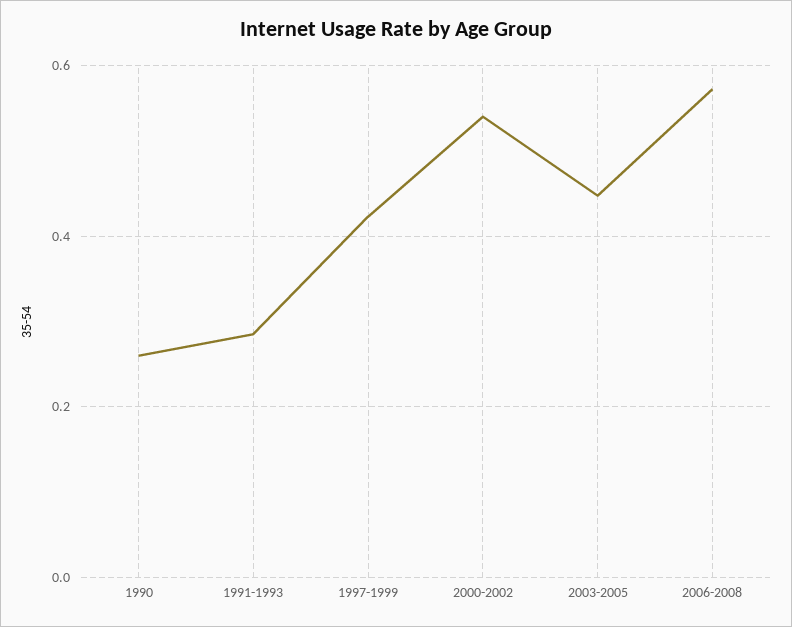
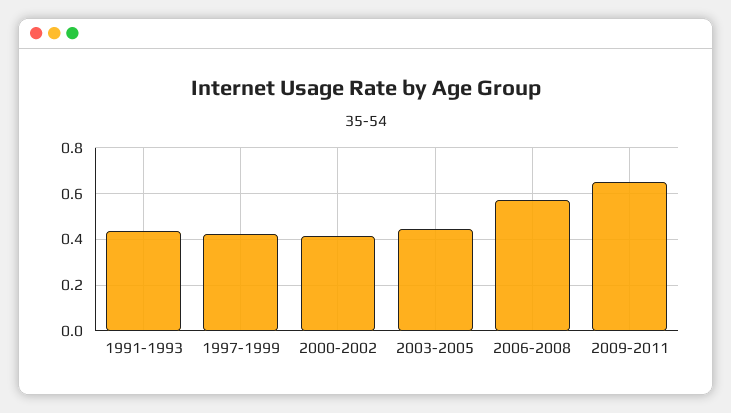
1990: 0.26 -> none
1991-1993: 0.28 -> 0.45
2000-2002: 0.54 -> 0.4
2009-2011: none -> 0.65

